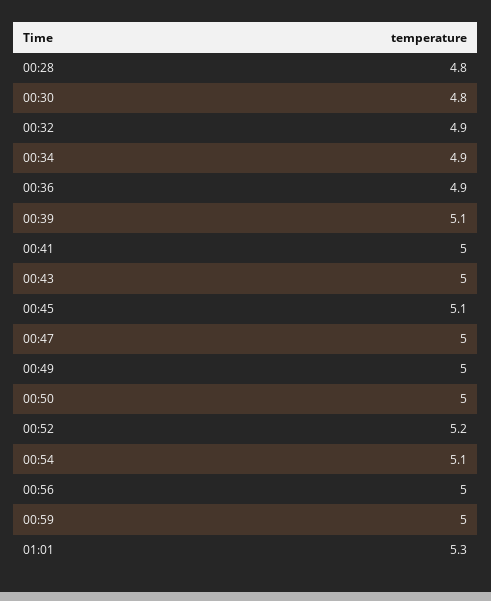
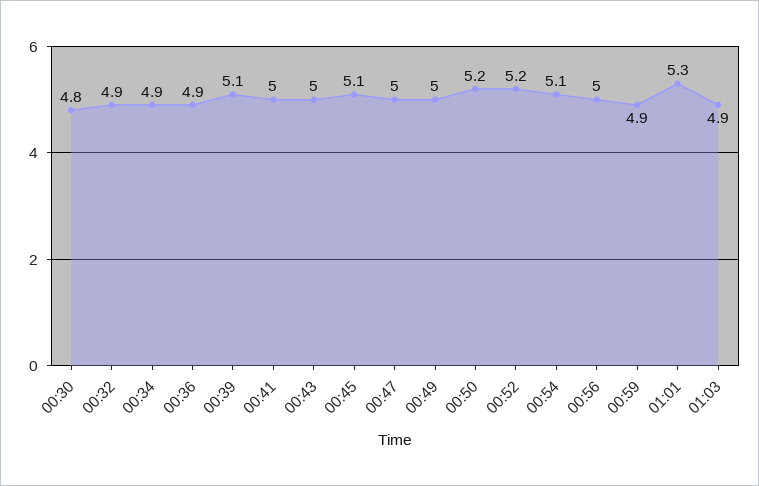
00:28: 4.8 -> none
00:50: 5 -> 5.2
00:59: 5 -> 4.9
01:03: none -> 4.9

